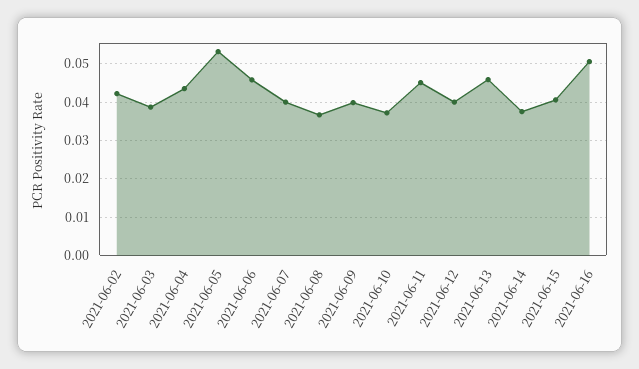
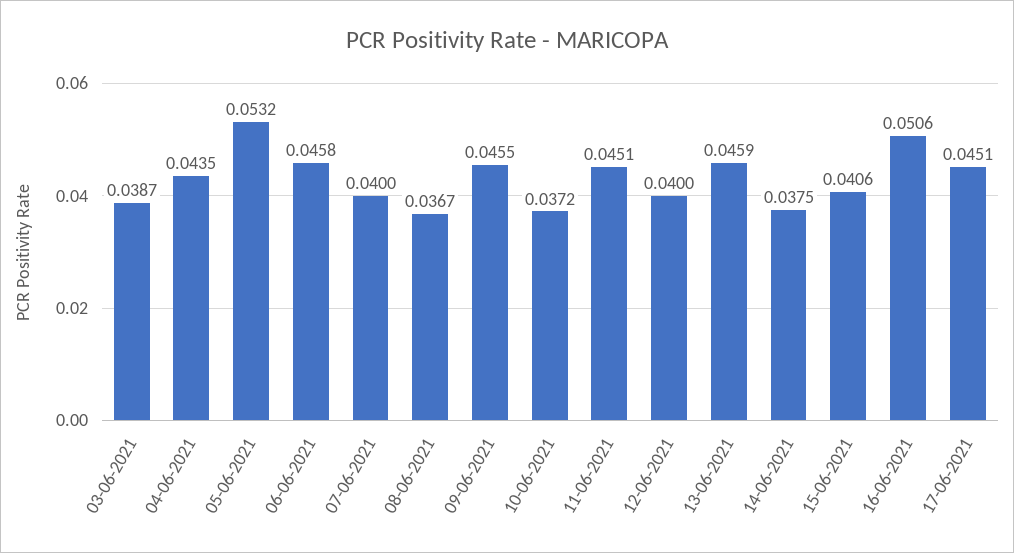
2021-06-02: 0.042 -> none
2021-06-09: 0.04 -> 0.0455
17-06-2021: none -> 0.0451

